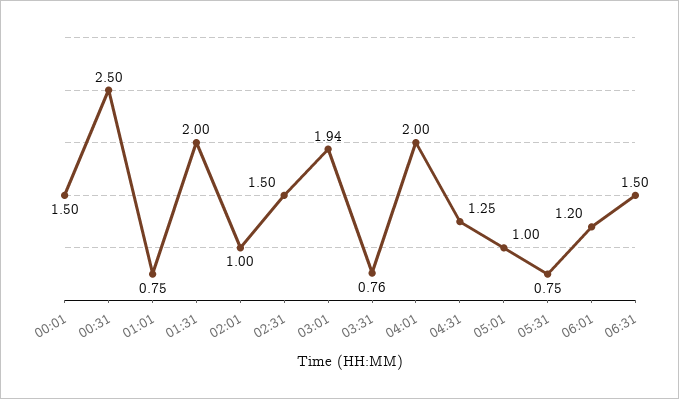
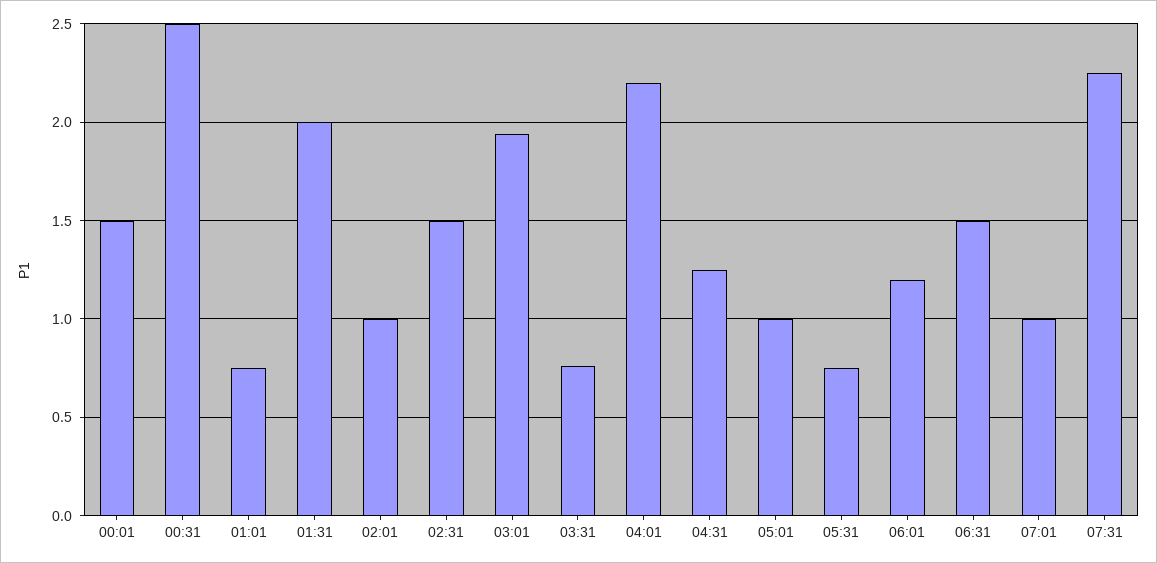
04:01: 2 -> 2.2
07:01: none -> 1
07:31: none -> 2.25

